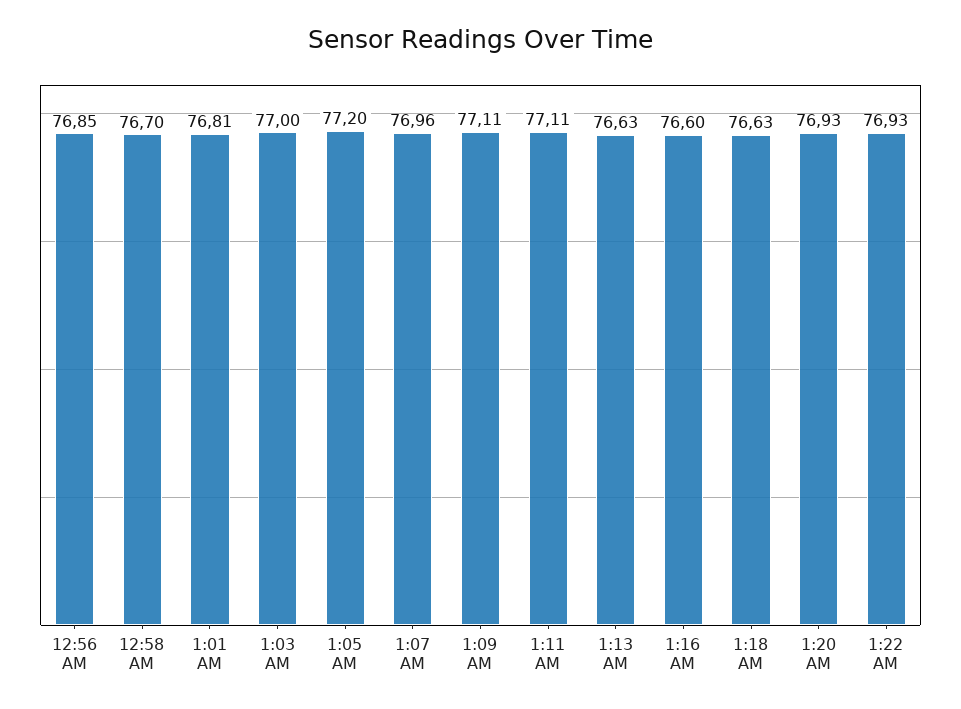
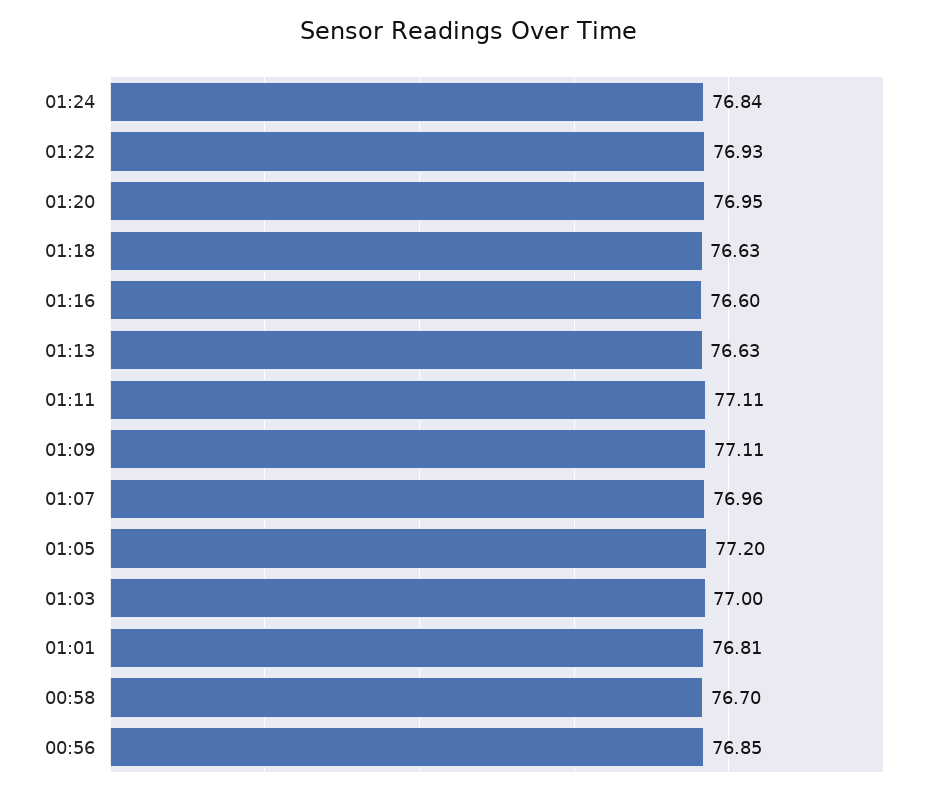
1:20 AM: 76.93 -> 76.95
01:24: none -> 76.84

